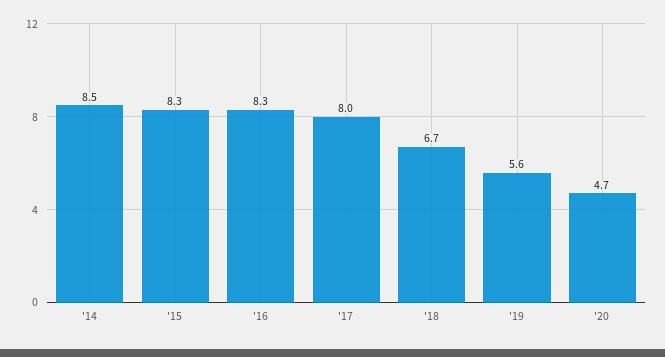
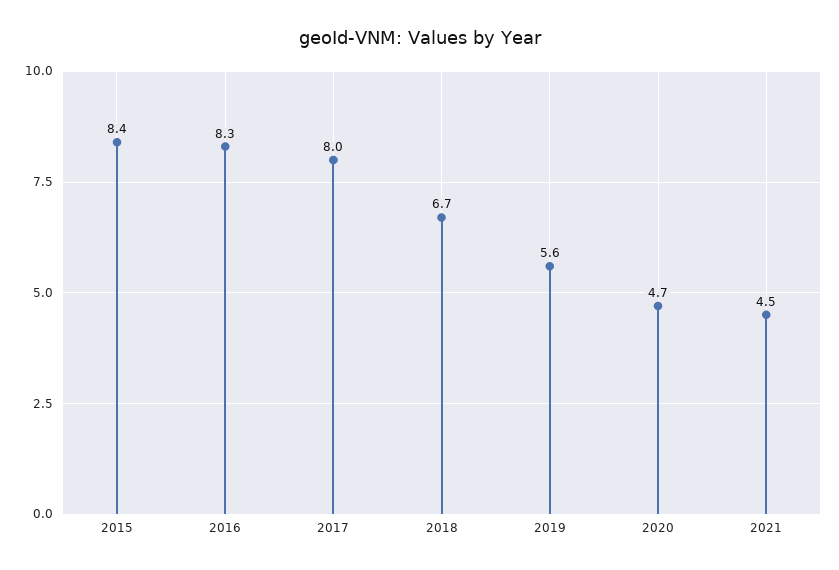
'14: 8.5 -> none
'15: 8.3 -> 8.4
2021: none -> 4.5

